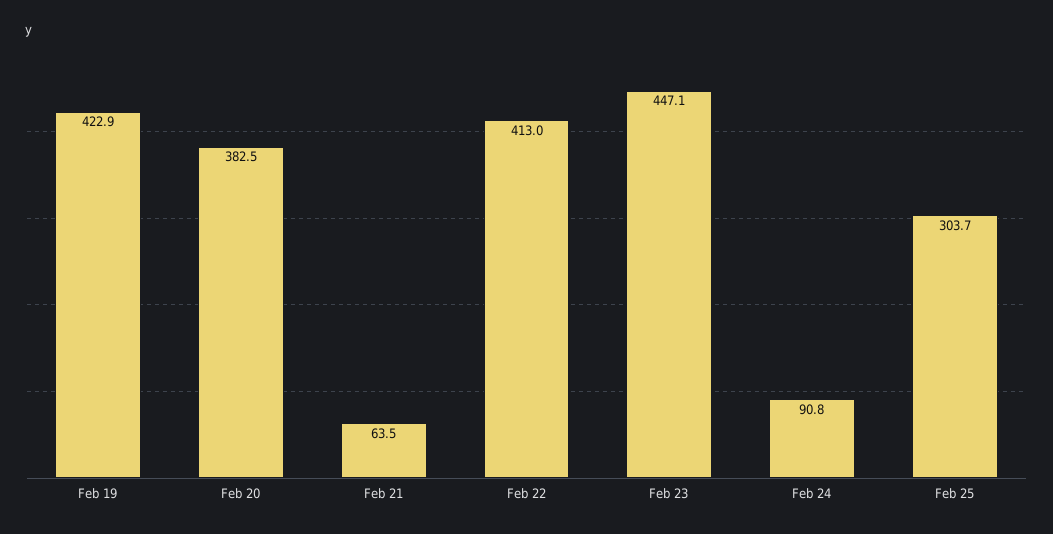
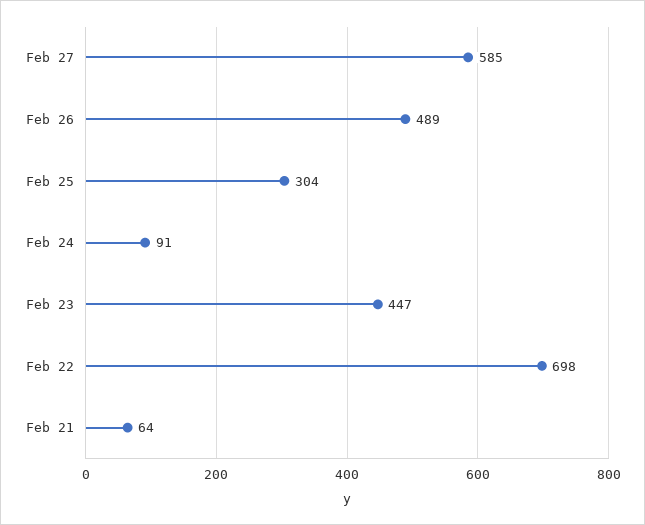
Feb 19: 422.9 -> none
Feb 20: 382.5 -> none
Feb 22: 413 -> 698
Feb 27: none -> 585
Feb 26: none -> 489

